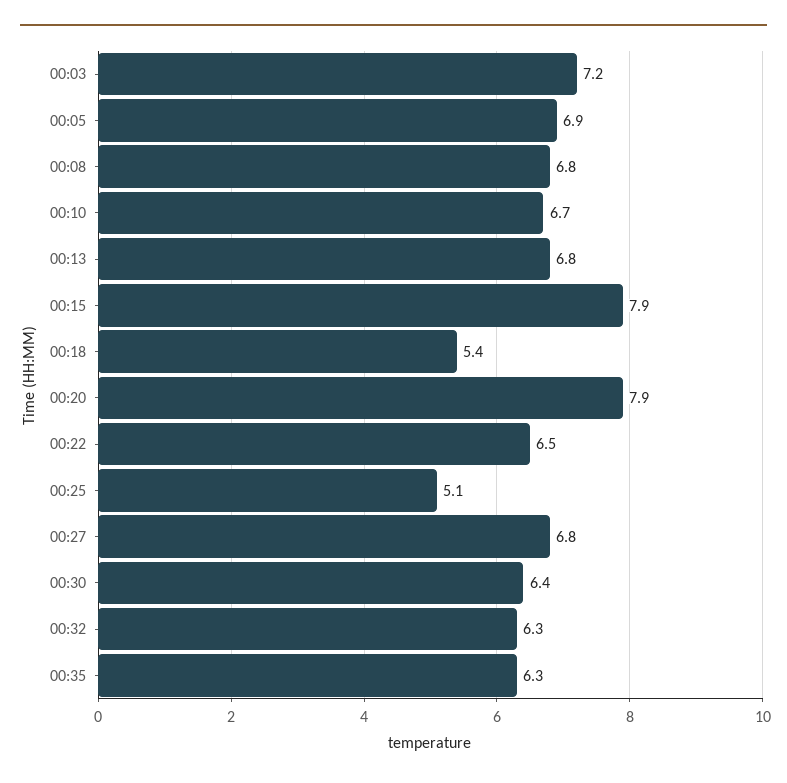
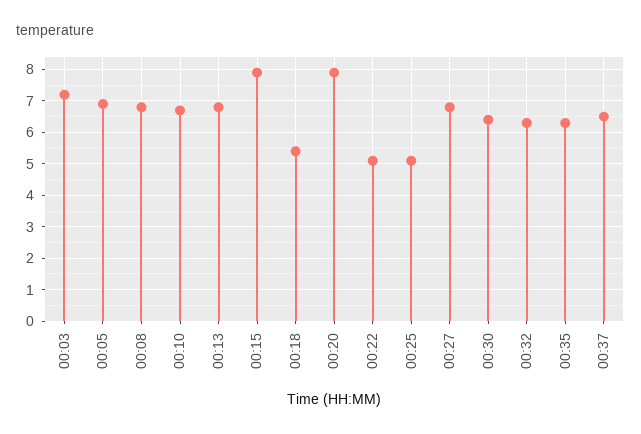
00:22: 6.5 -> 5
00:37: none -> 6.5

